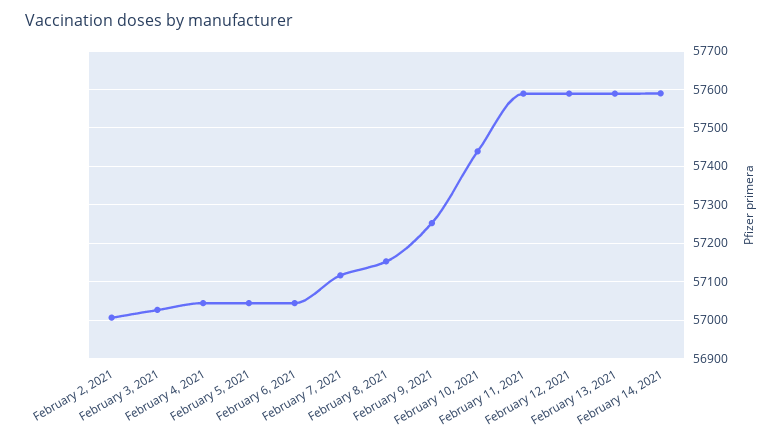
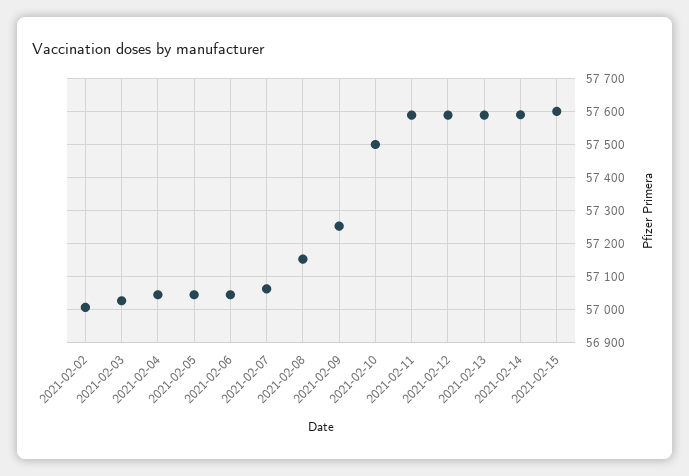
February 7, 2021: 57120 -> 57060
February 10, 2021: 57440 -> 57500
2021-02-15: none -> 57600

